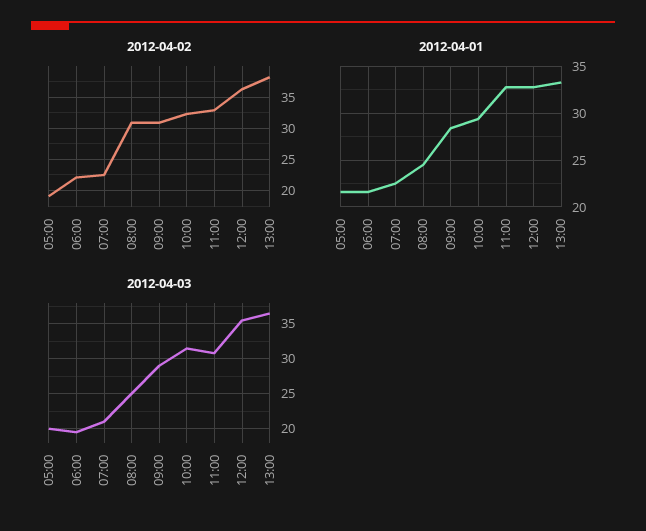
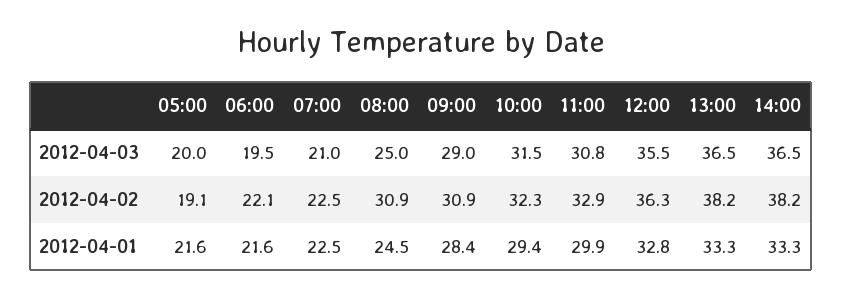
2012-04-01, 11:00: 33 -> 29.9
2012-04-03, 14:00: none -> 36.5
2012-04-02, 14:00: none -> 38.2
2012-04-01, 14:00: none -> 33.3

